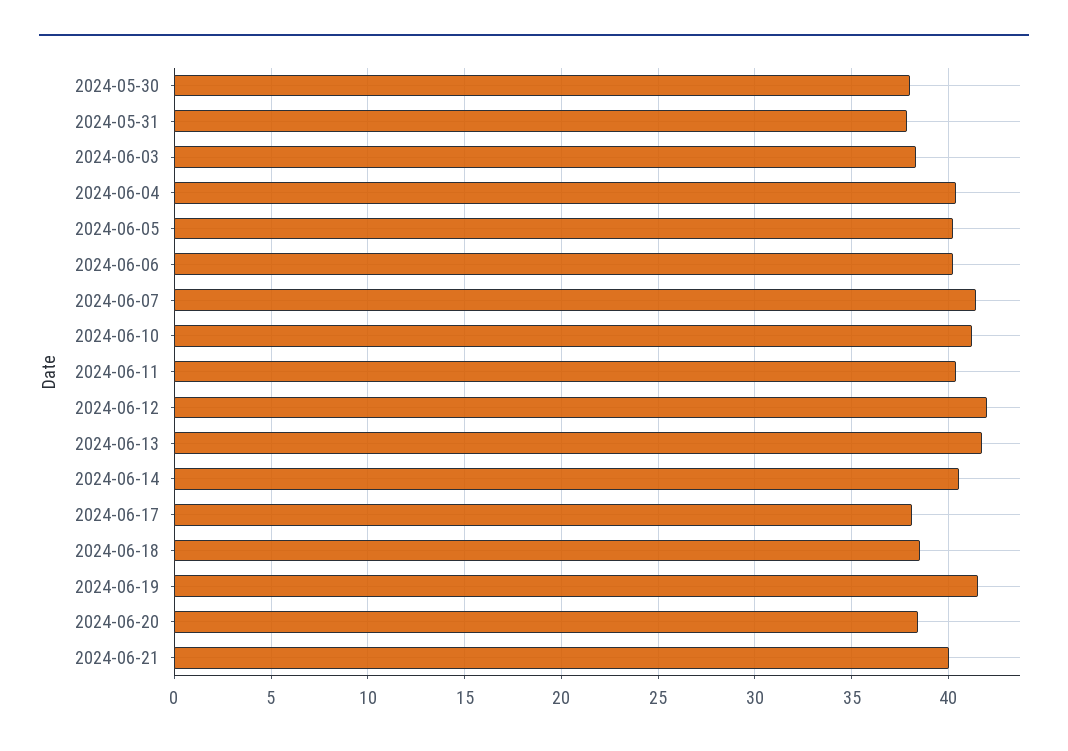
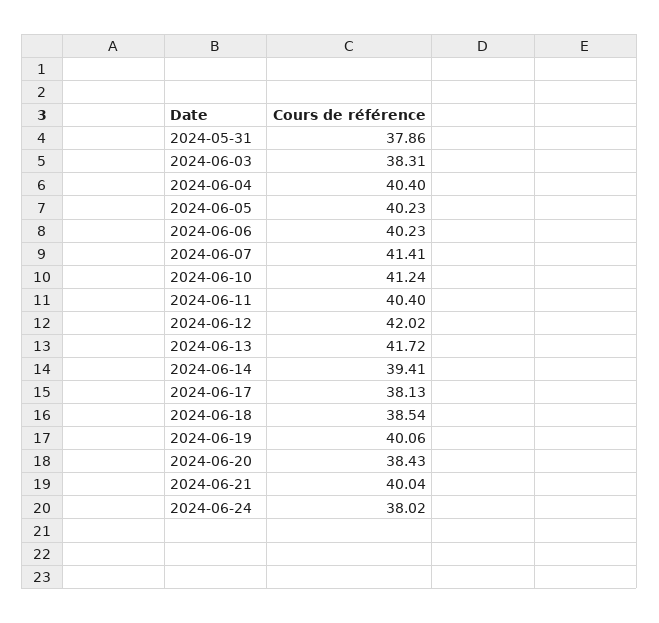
2024-05-30: 38 -> none
2024-06-14: 40.5 -> 39.41
2024-06-19: 41.5 -> 40.06
2024-06-24: none -> 38.02

